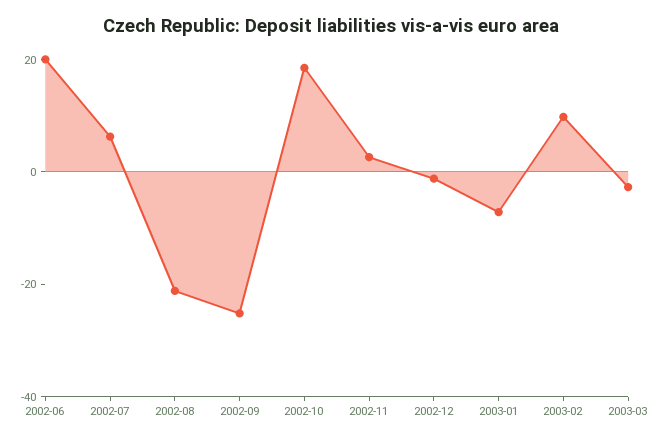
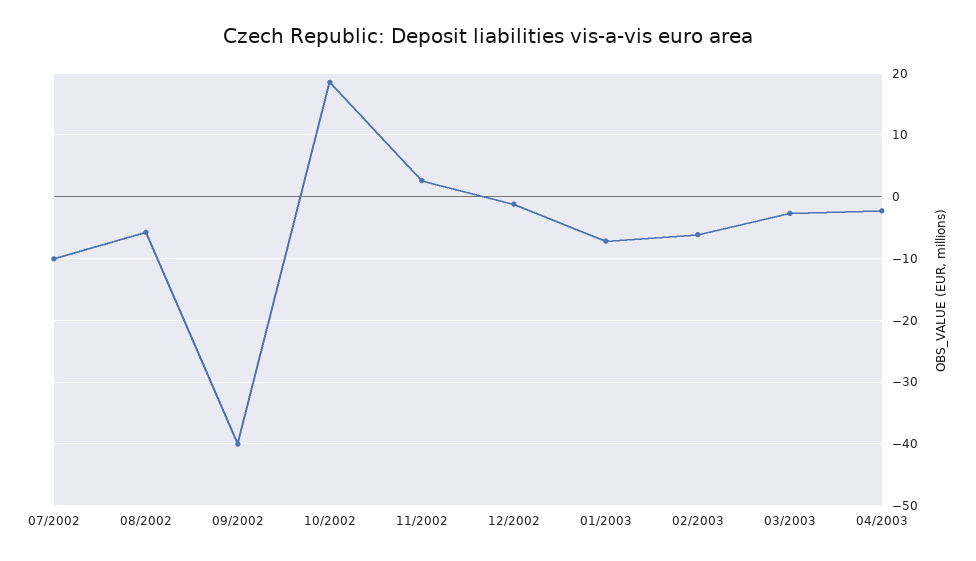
2002-06: 20 -> none
2002-07: 5 -> -10
2002-08: -20 -> -6
2002-09: -25 -> -40
2003-02: 10 -> -6
04/2003: none -> -2

